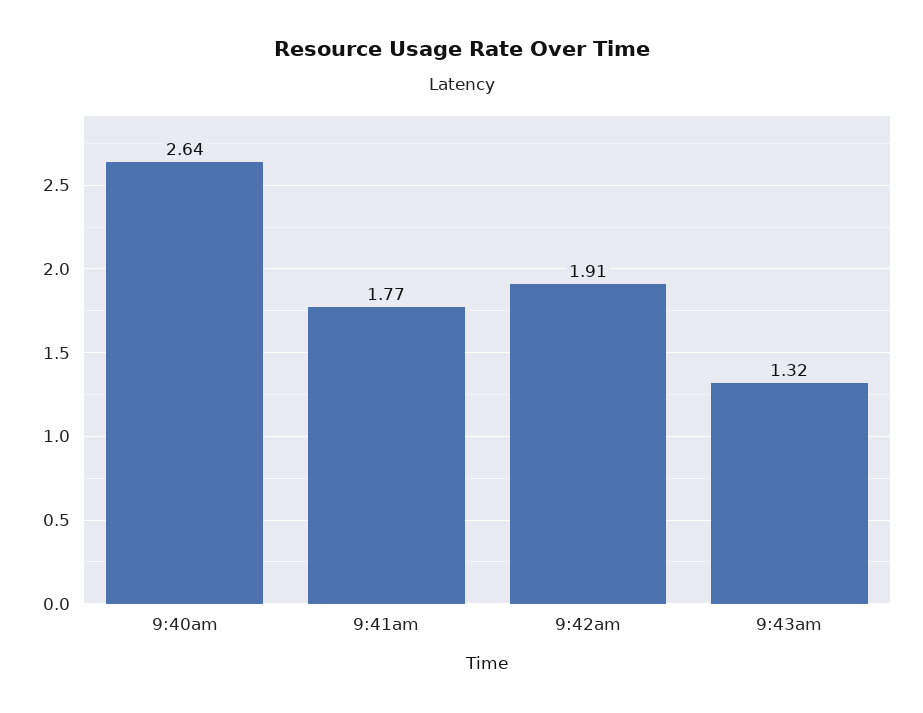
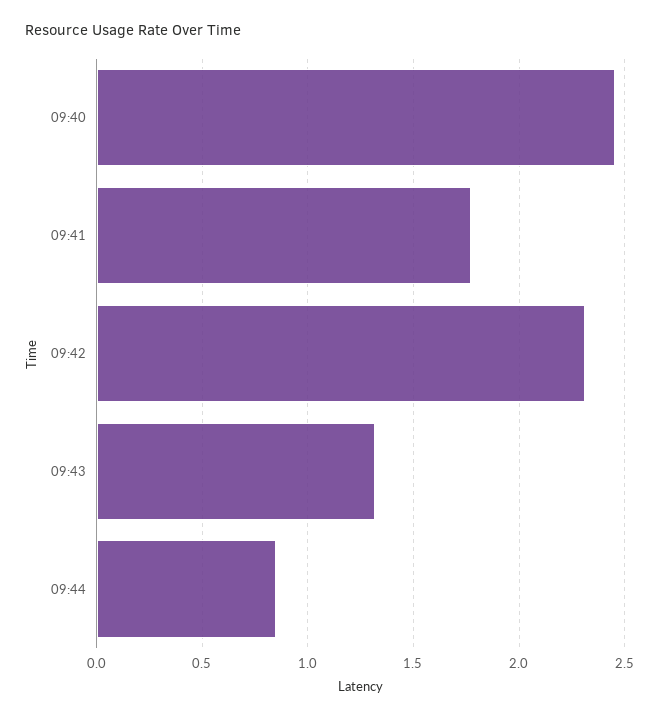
9:40am: 2.64 -> 2.45
9:42am: 1.91 -> 2.3
09:44: none -> 0.85

